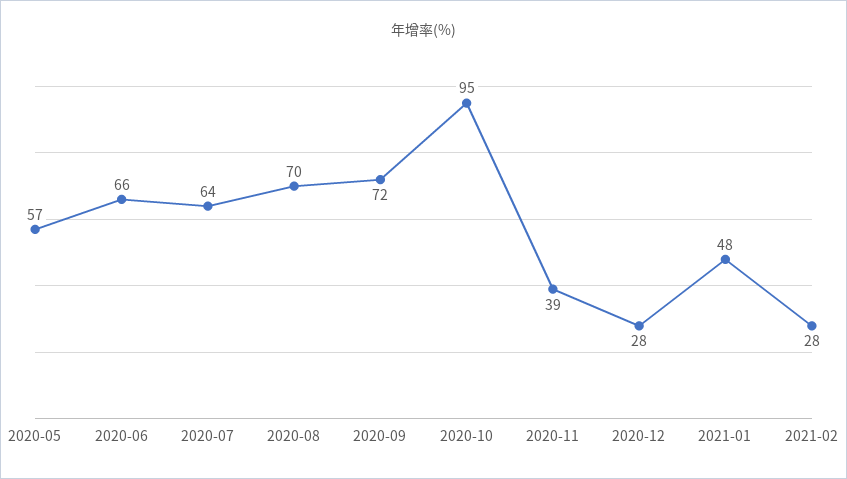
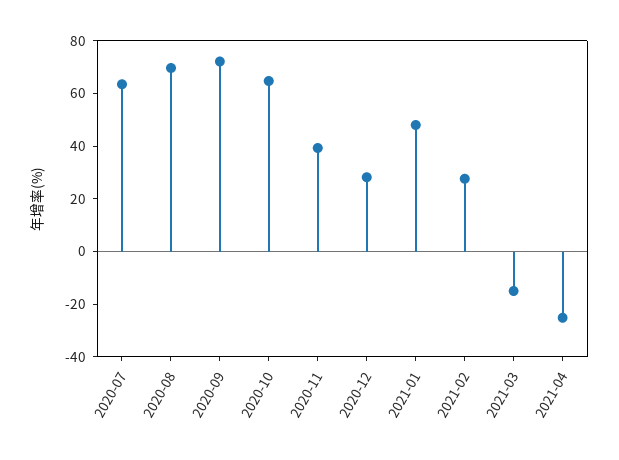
2020-05: 57 -> none
2020-06: 66 -> none
2020-10: 95 -> 65
2021-03: none -> -15
2021-04: none -> -25

